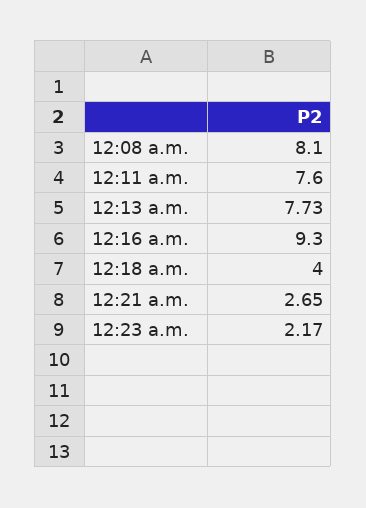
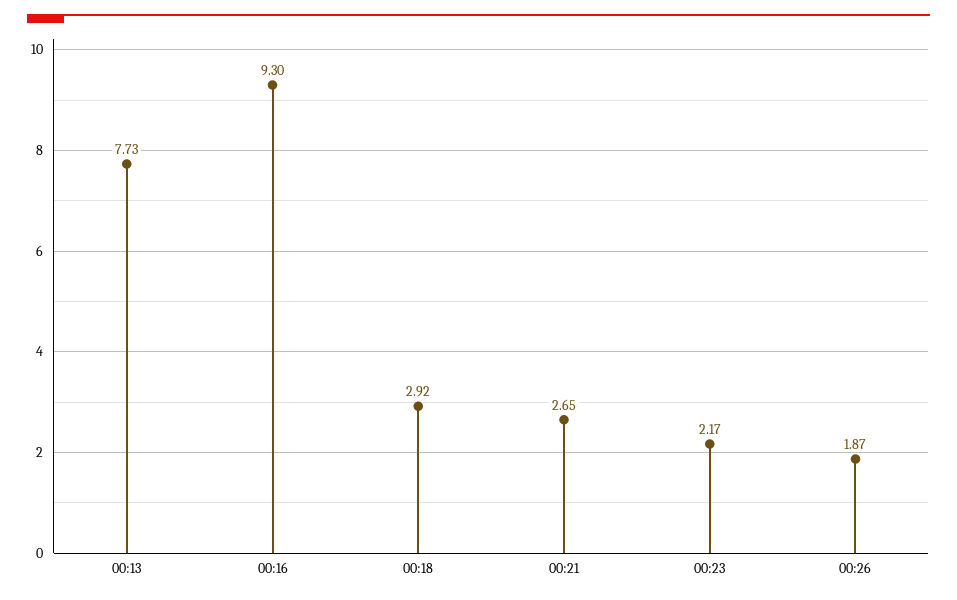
12:08 a.m.: 8.1 -> none
12:11 a.m.: 7.6 -> none
12:18 a.m.: 4 -> 2.92
00:26: none -> 1.87

